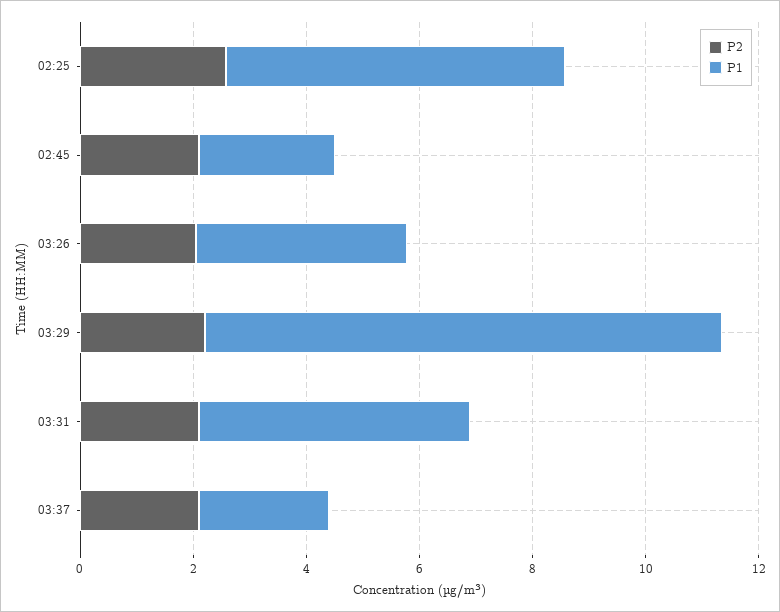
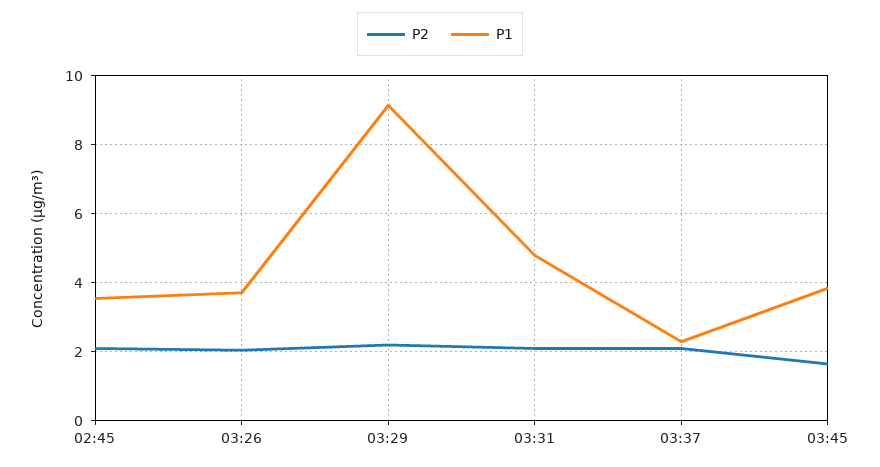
P2, 02:25: 2.5 -> none
P1, 02:25: 6 -> none
P1, 02:45: 2.5 -> 3.6
P2, 03:45: none -> 1.6
P1, 03:45: none -> 3.8

